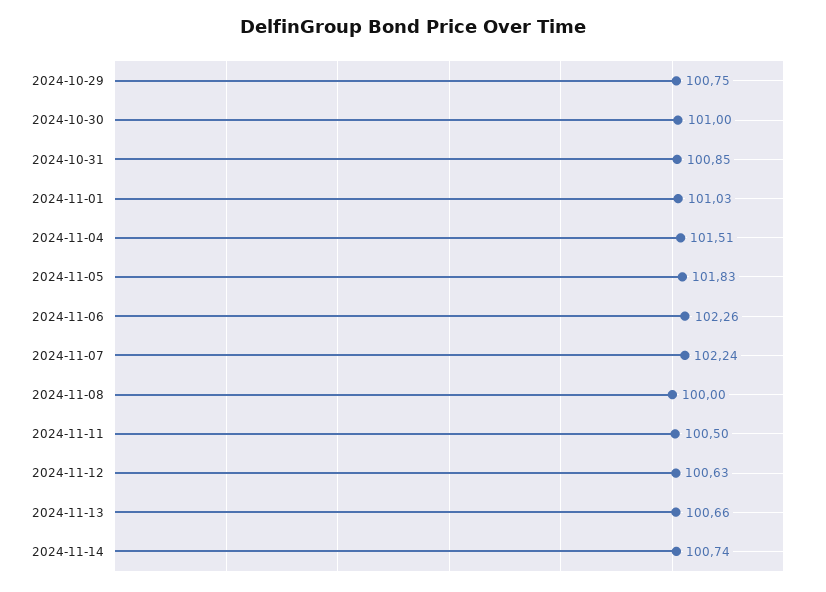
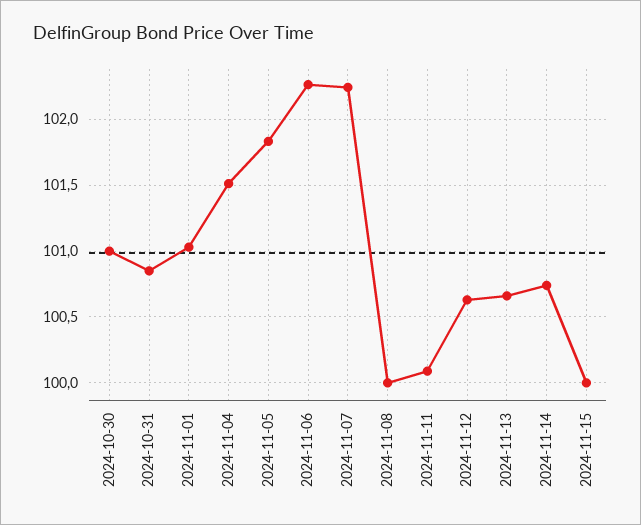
2024-10-29: 100.75 -> none
2024-11-11: 100.5 -> 100.1
2024-11-15: none -> 100

